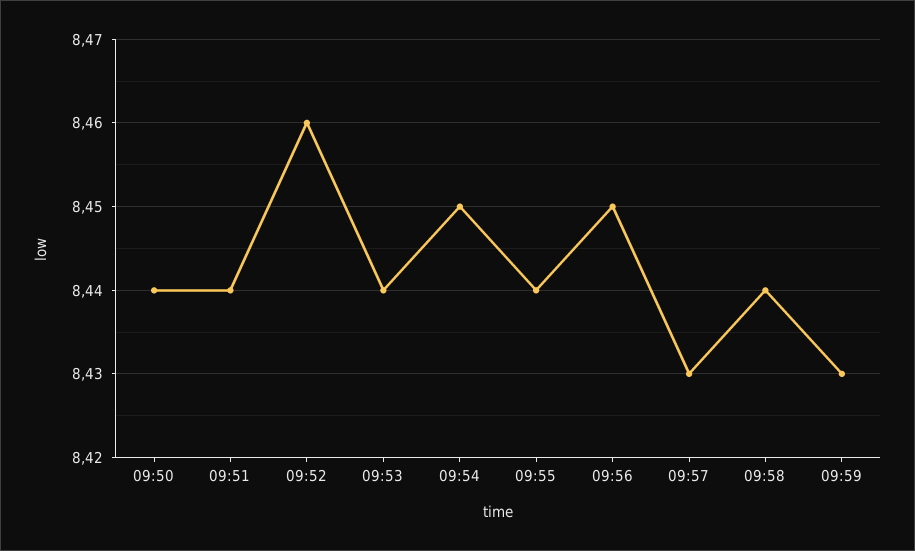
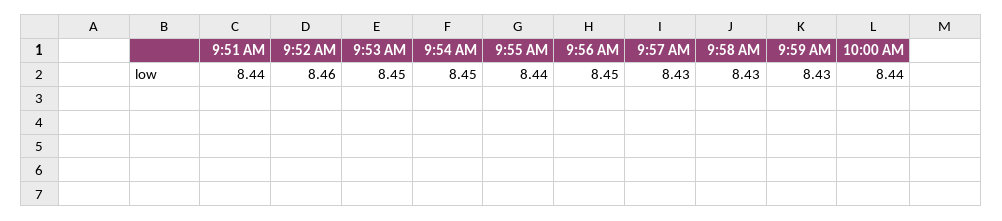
09:50: 8.44 -> none
09:53: 8.44 -> 8.45
09:58: 8.44 -> 8.43
10:00 AM: none -> 8.44

